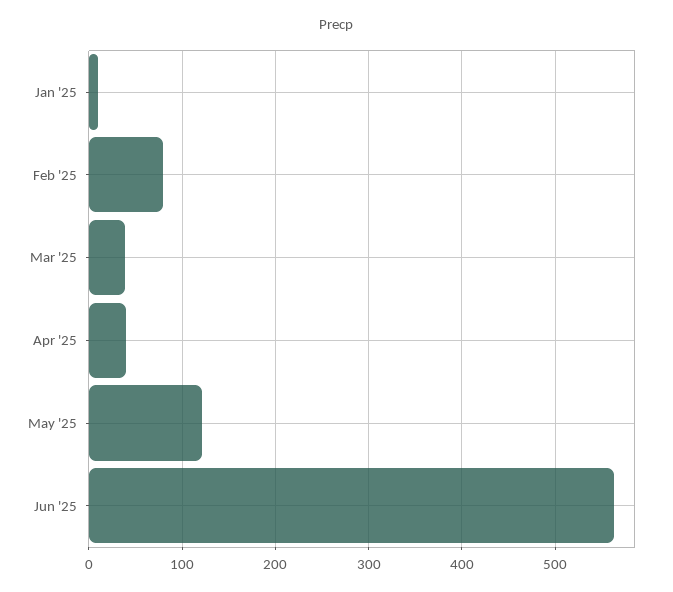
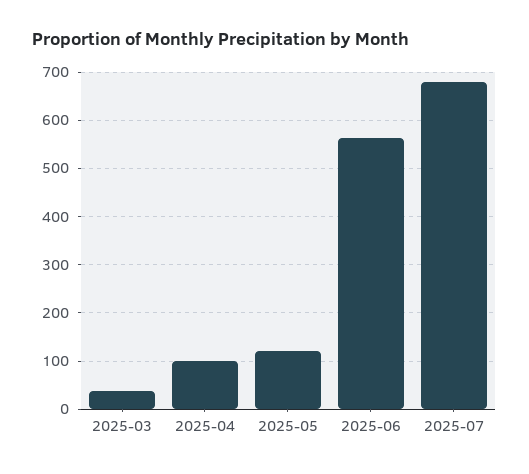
Jan '25: 10 -> none
Feb '25: 80 -> none
Apr '25: 40 -> 100
2025-07: none -> 680

